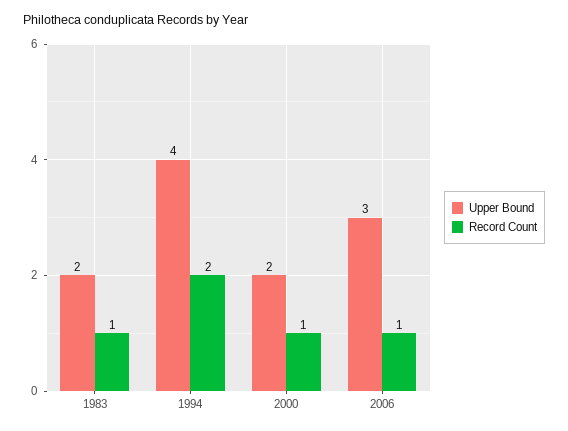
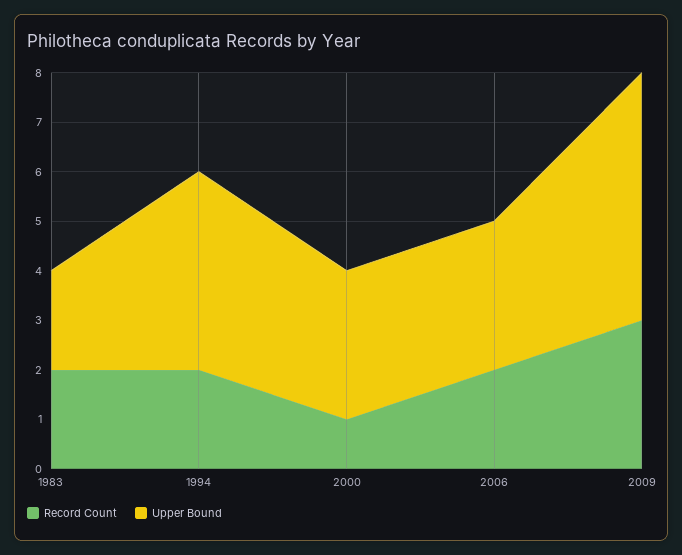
Record Count, 1983: 1 -> 2
Upper Bound, 2000: 2 -> 3
Record Count, 2006: 1 -> 2
Record Count, 2009: none -> 3
Upper Bound, 2009: none -> 5

